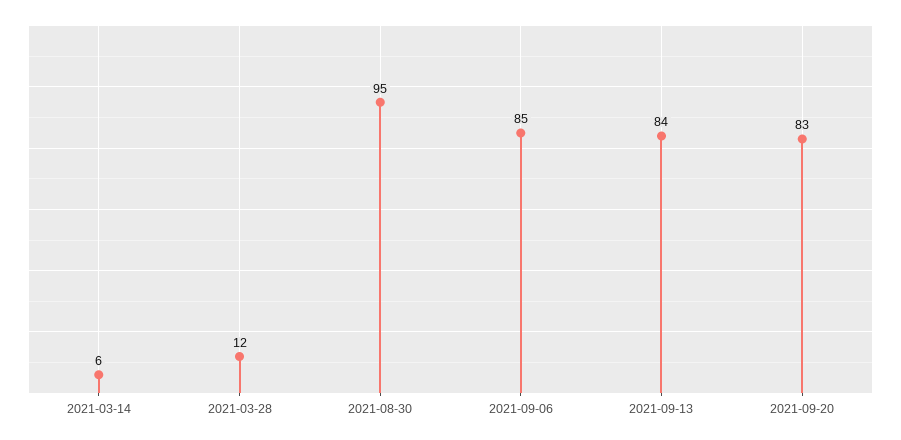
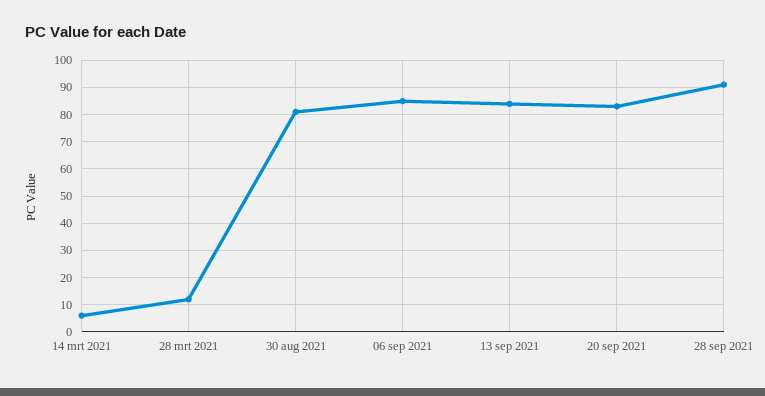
2021-08-30: 95 -> 80
28 sep 2021: none -> 90

